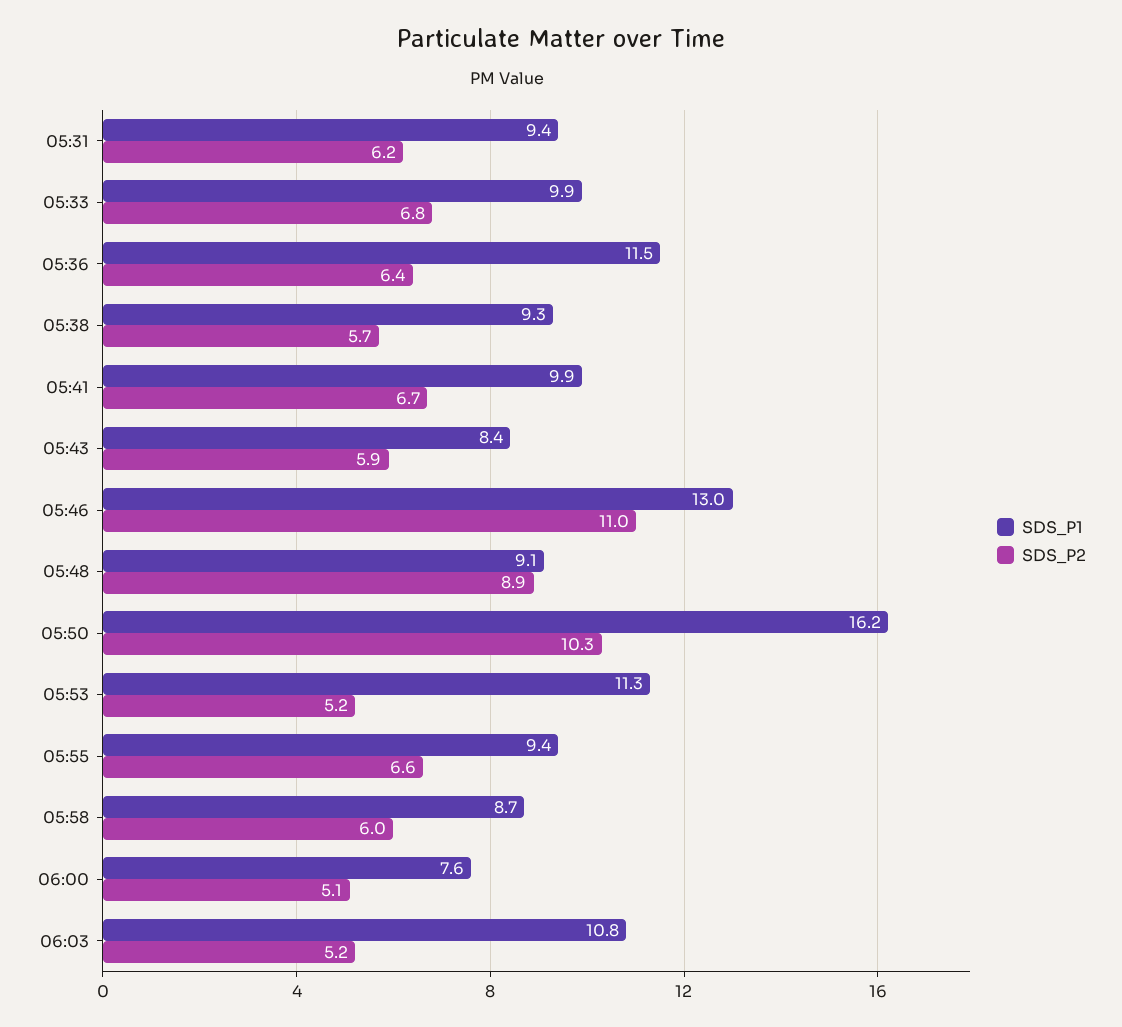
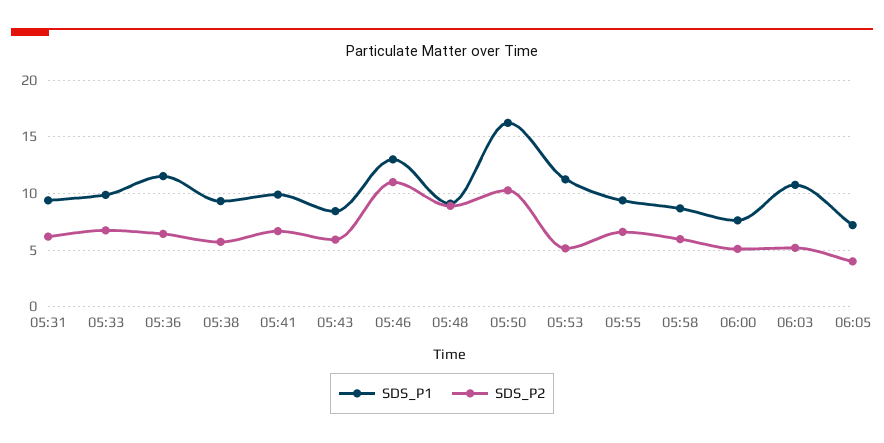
SDS_P1, 06:05: none -> 7
SDS_P2, 06:05: none -> 4

